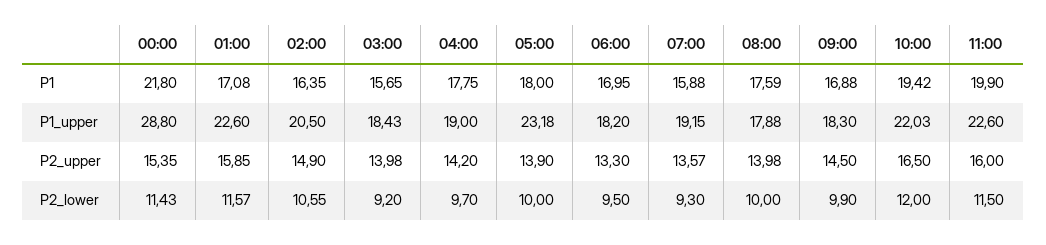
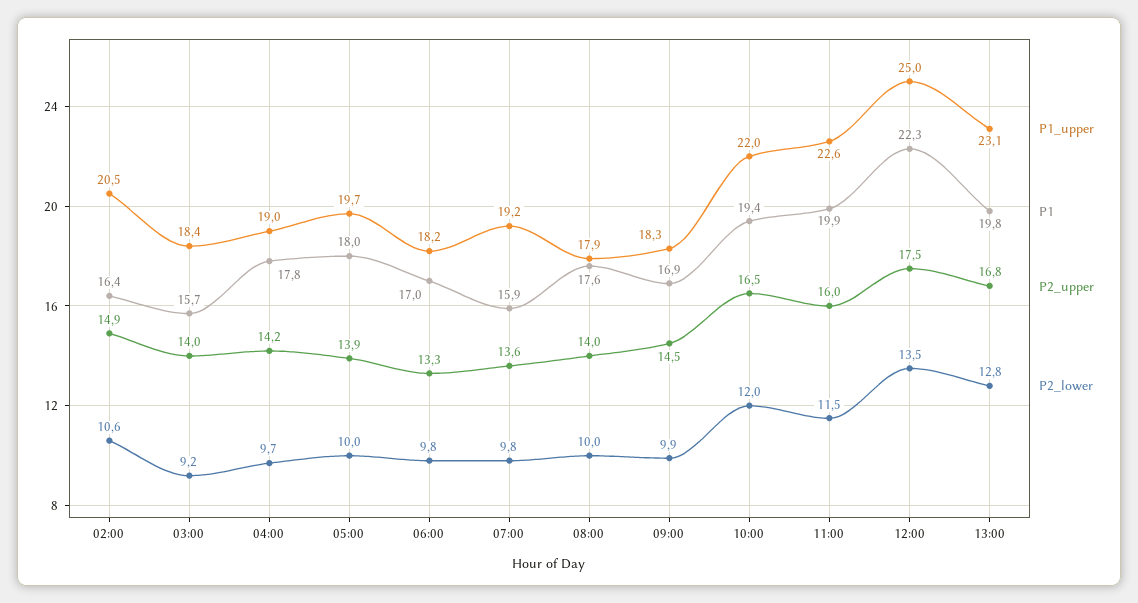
P1, 00:00: 21.8 -> none
P1, 01:00: 17.08 -> none
P1_upper, 00:00: 28.8 -> none
P1_upper, 01:00: 22.6 -> none
P1_upper, 05:00: 23.18 -> 19.7
P2_upper, 00:00: 15.35 -> none
P2_upper, 01:00: 15.85 -> none
P2_lower, 00:00: 11.43 -> none
P2_lower, 01:00: 11.57 -> none
P2_lower, 06:00: 9.5 -> 9.8
P2_lower, 07:00: 9.3 -> 9.8
P1_upper, 12:00: none -> 25
P1, 12:00: none -> 22.3
P2_upper, 12:00: none -> 17.5
P2_lower, 12:00: none -> 13.5
P1_upper, 13:00: none -> 23.1
P1, 13:00: none -> 19.8
P2_upper, 13:00: none -> 16.8
P2_lower, 13:00: none -> 12.8

